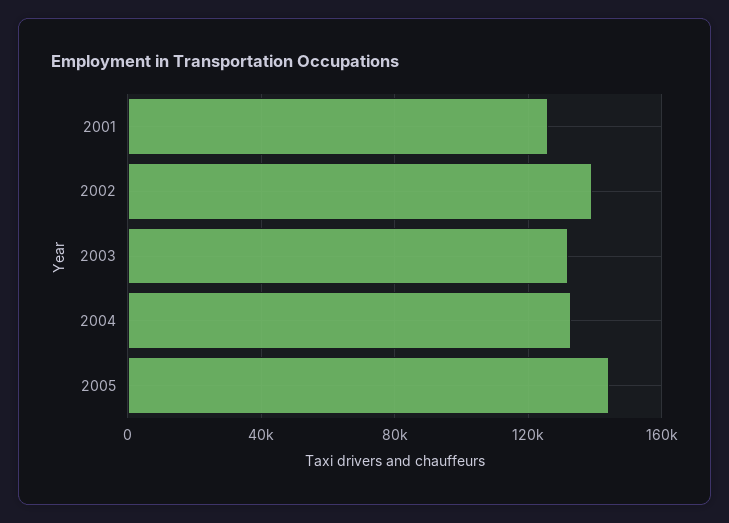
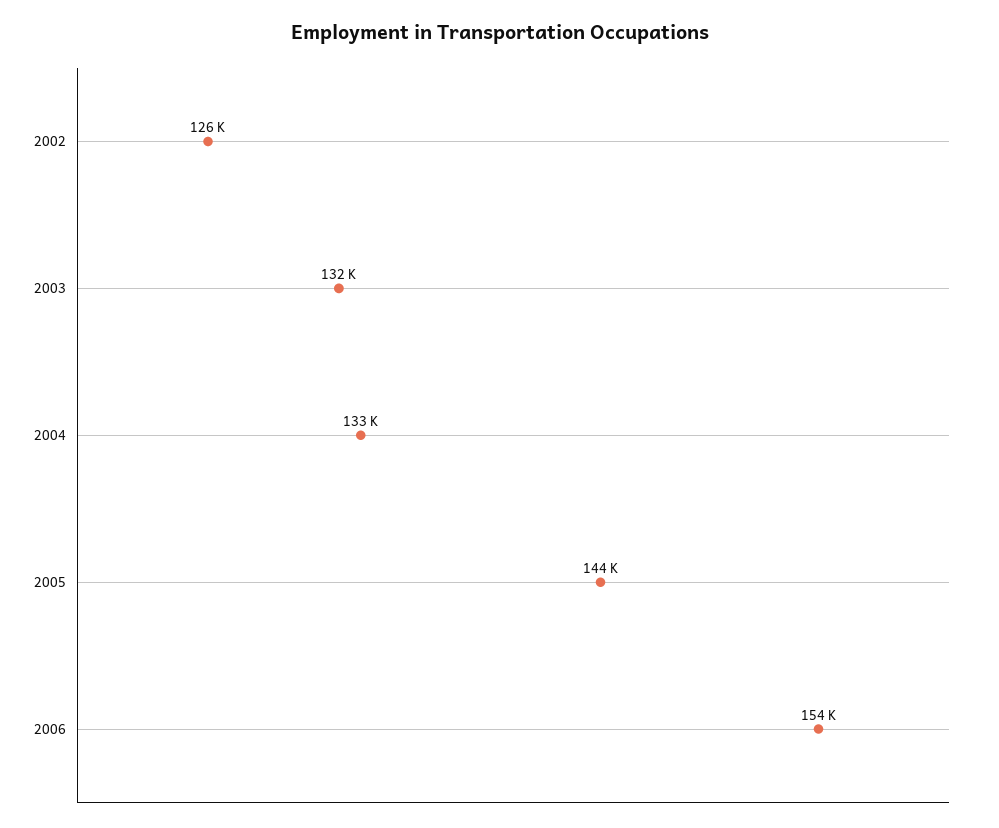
2001: 125000 -> none
2002: 140000 -> 126000
2006: none -> 154000

